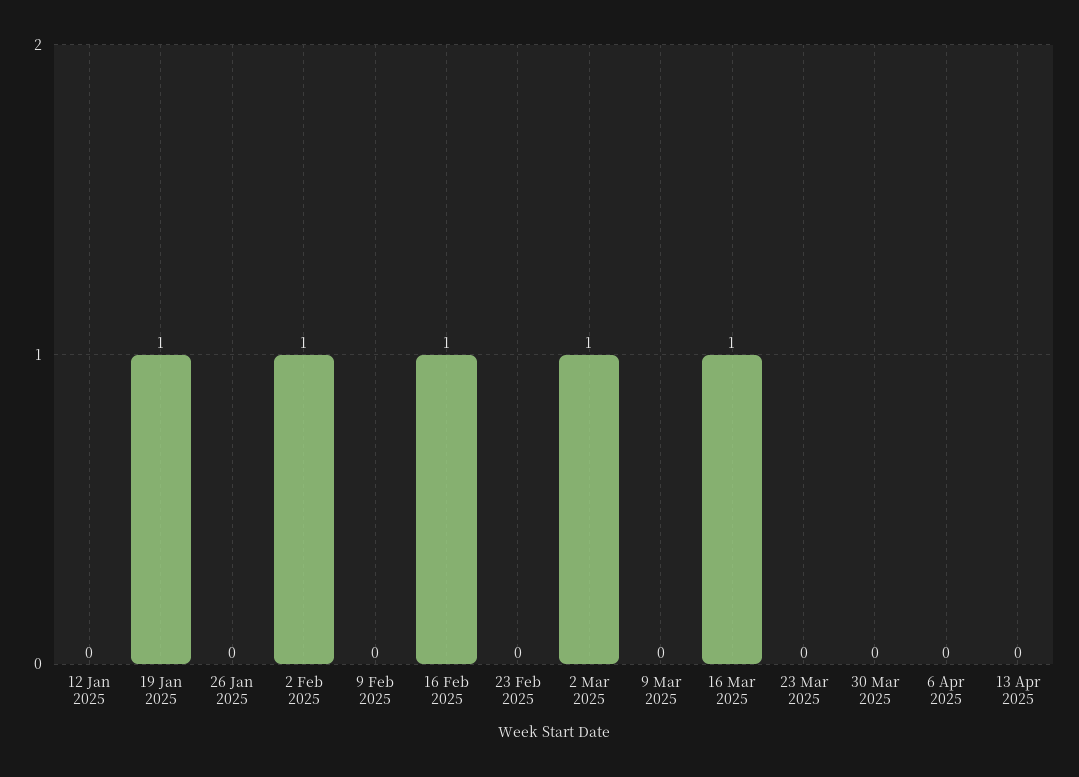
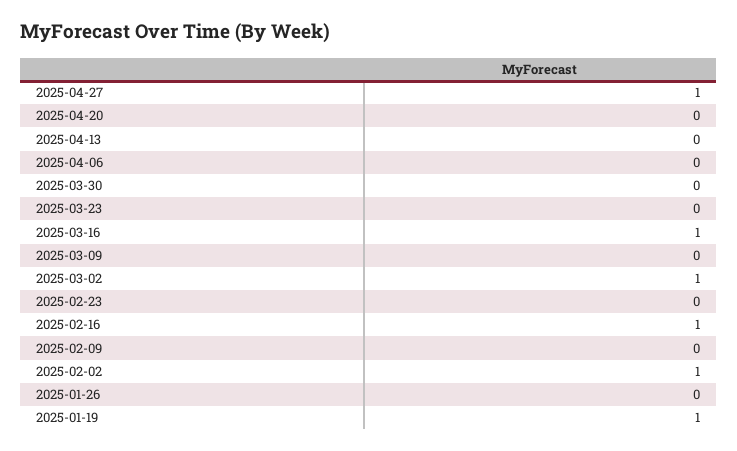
12 Jan 2025: 0 -> none
2025-04-27: none -> 1
2025-04-20: none -> 0

